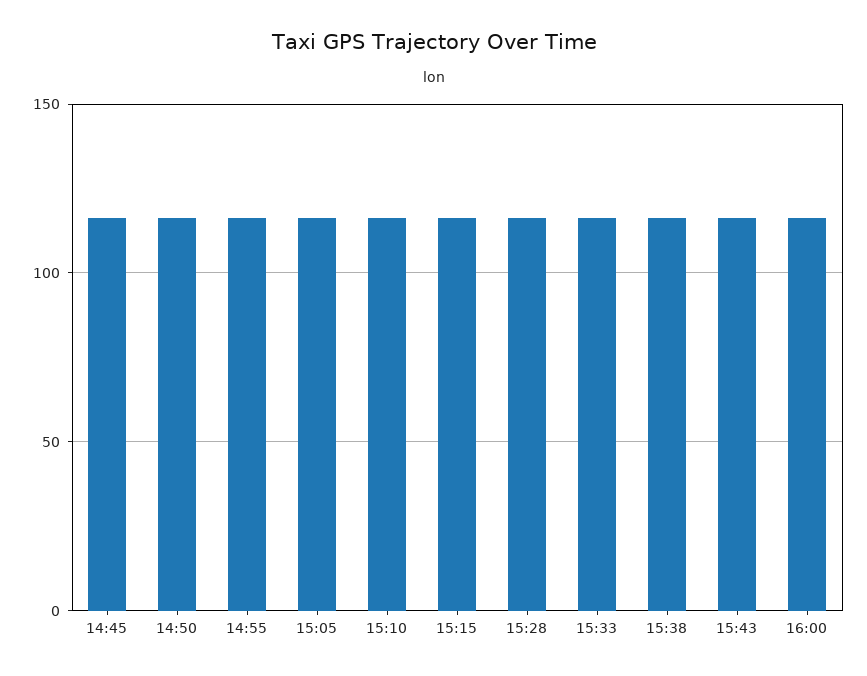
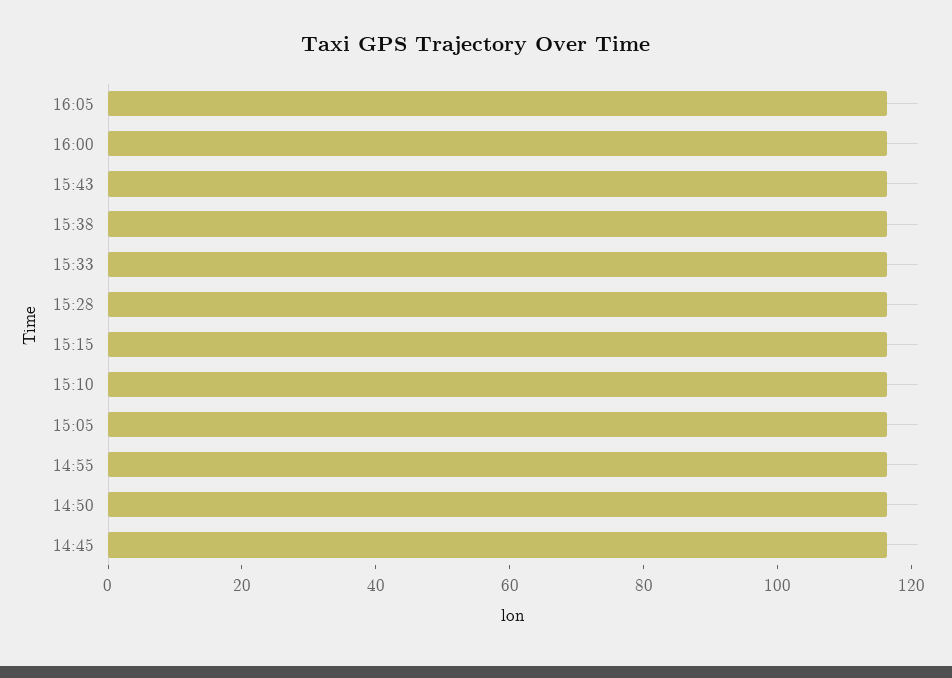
16:05: none -> 115

